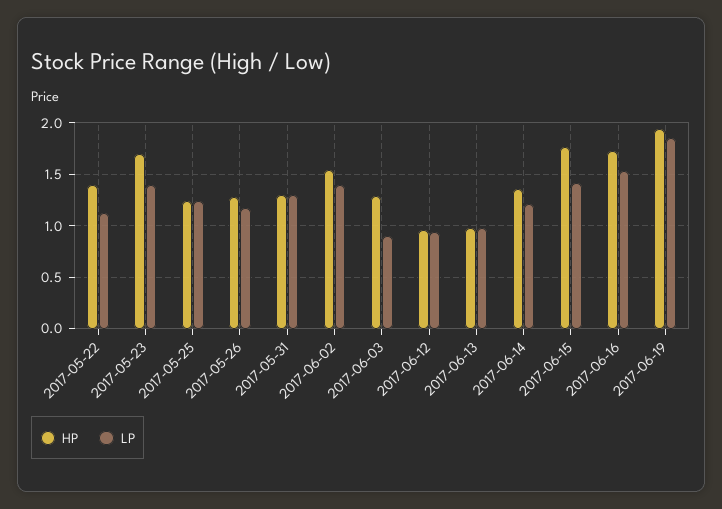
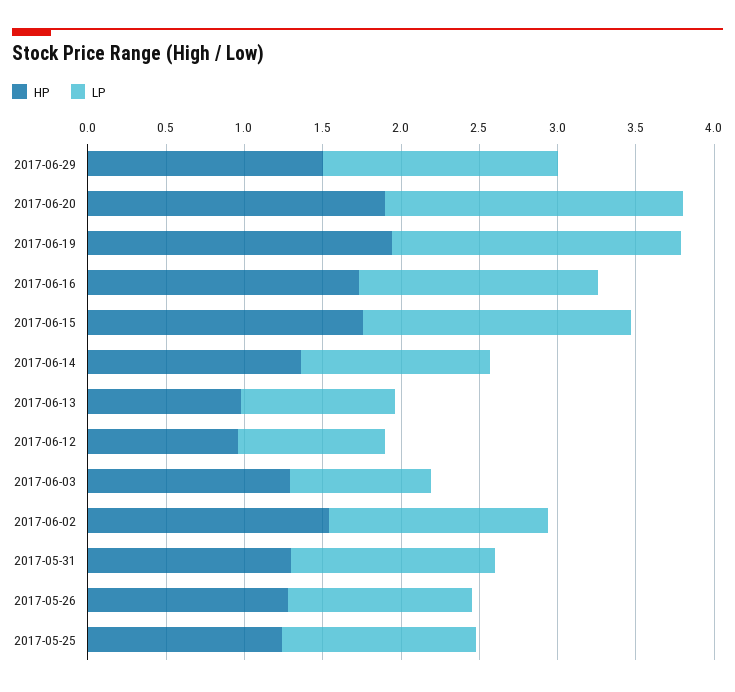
HP, 2017-05-22: 1.4 -> none
LP, 2017-05-22: 1.1 -> none
HP, 2017-05-23: 1.7 -> none
LP, 2017-05-23: 1.4 -> none
LP, 2017-06-15: 1.4 -> 1.7
HP, 2017-06-29: none -> 1.5
LP, 2017-06-29: none -> 1.5
HP, 2017-06-20: none -> 1.9
LP, 2017-06-20: none -> 1.9

